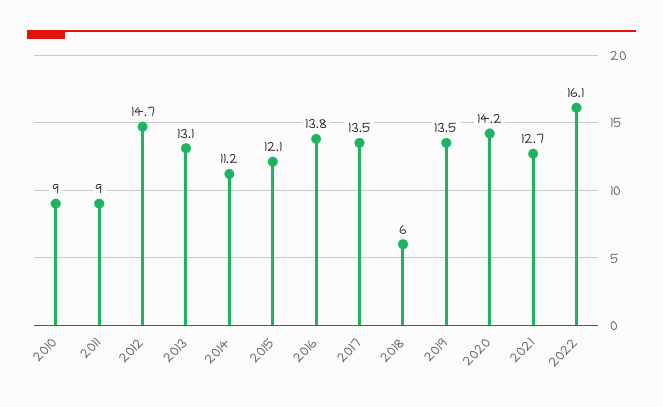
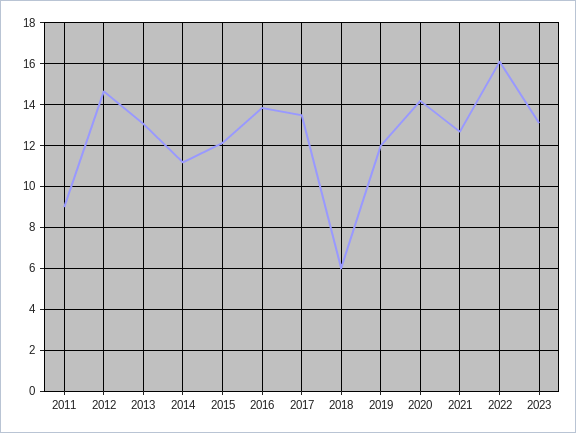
2010: 9 -> none
2019: 13.5 -> 12
2023: none -> 13

